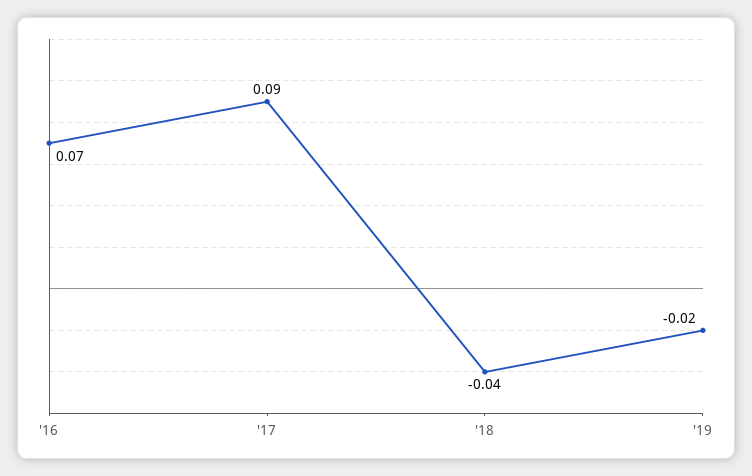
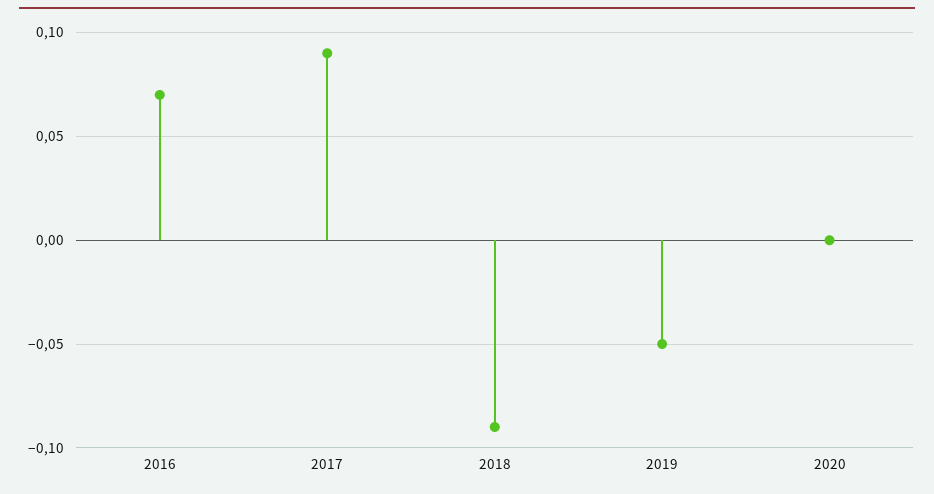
'18: -0.04 -> -0.09
'19: -0.02 -> -0.05
2020: none -> 0

